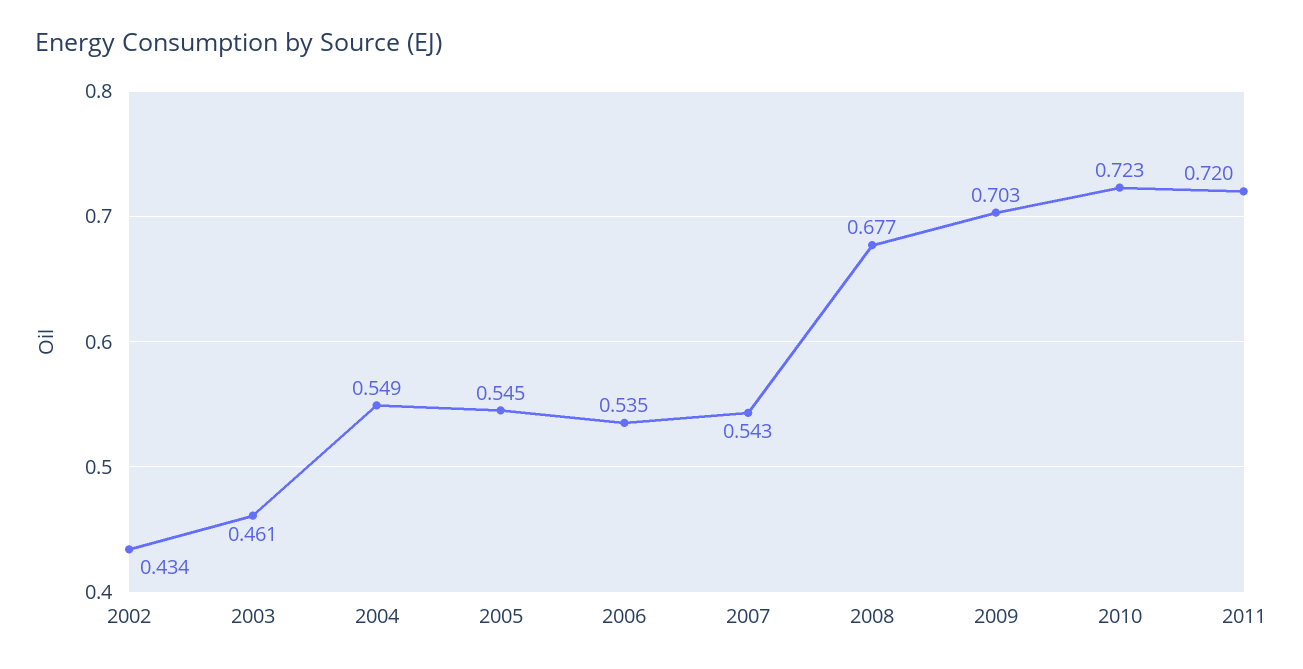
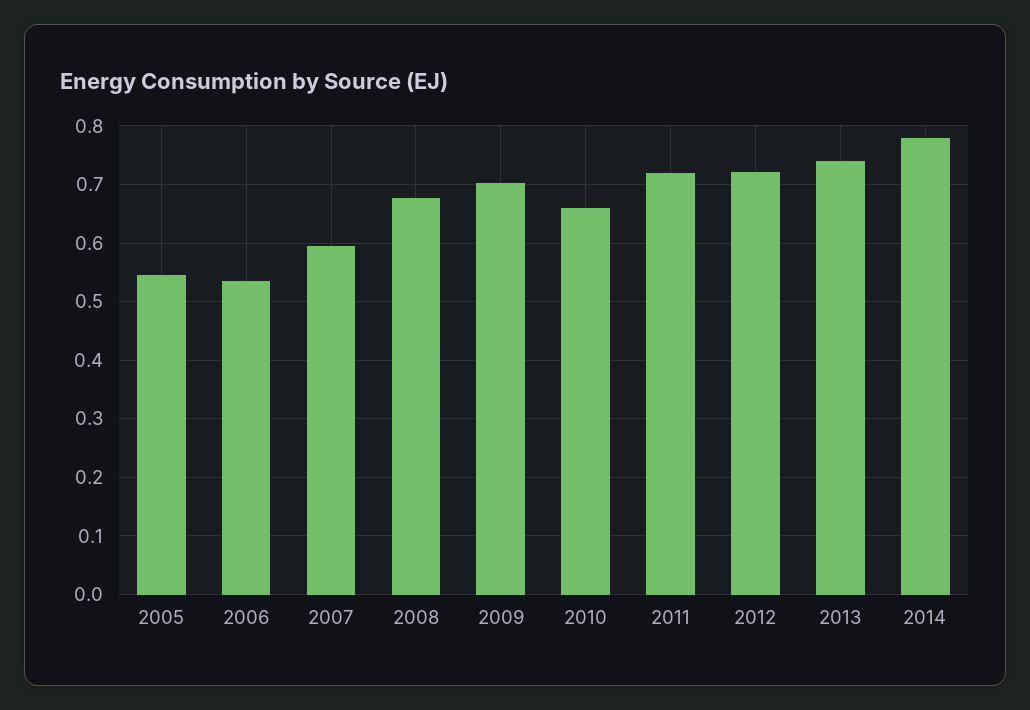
2002: 0.434 -> none
2003: 0.461 -> none
2004: 0.549 -> none
2007: 0.543 -> 0.6
2010: 0.723 -> 0.66
2012: none -> 0.72
2013: none -> 0.74
2014: none -> 0.78

